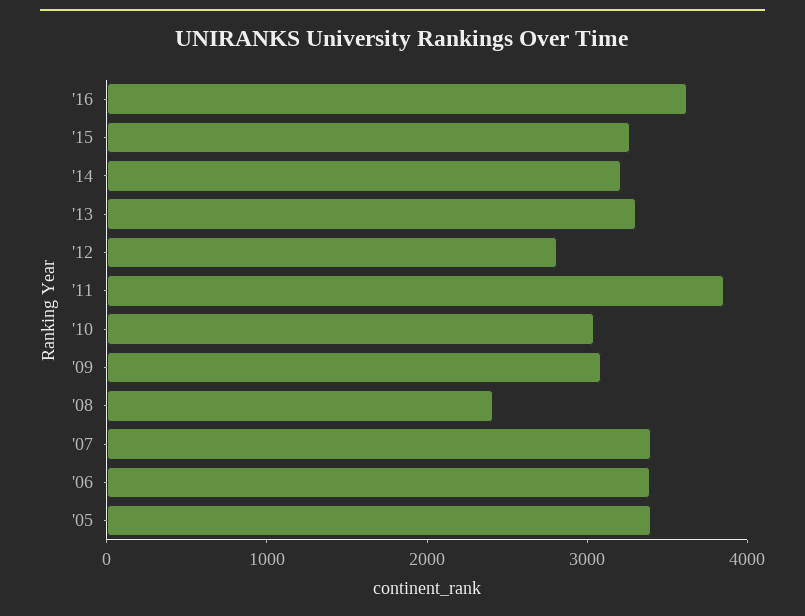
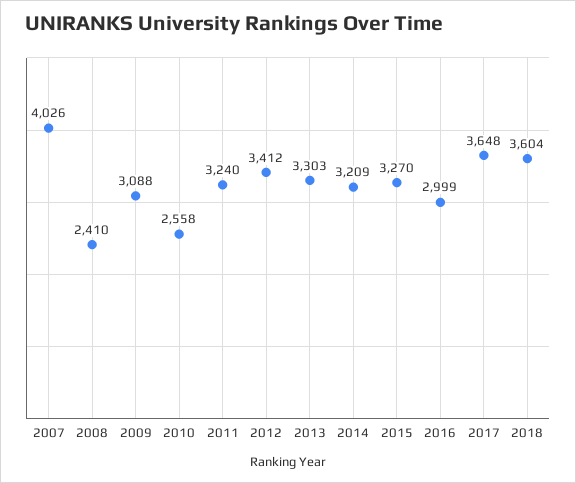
'16: 3600 -> 2999
'12: 2800 -> 3412
'11: 3800 -> 3240
'10: 3000 -> 2558
'07: 3400 -> 4026
'06: 3400 -> none
'05: 3400 -> none
2017: none -> 3648
2018: none -> 3604

